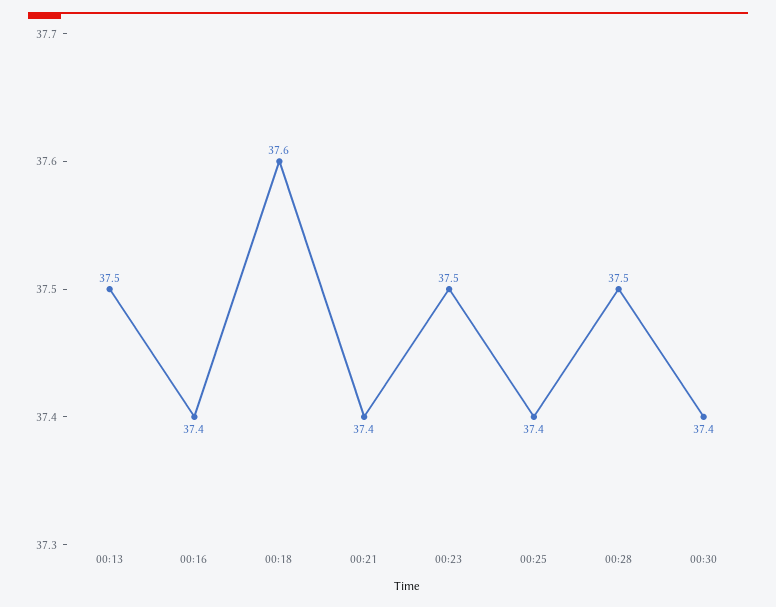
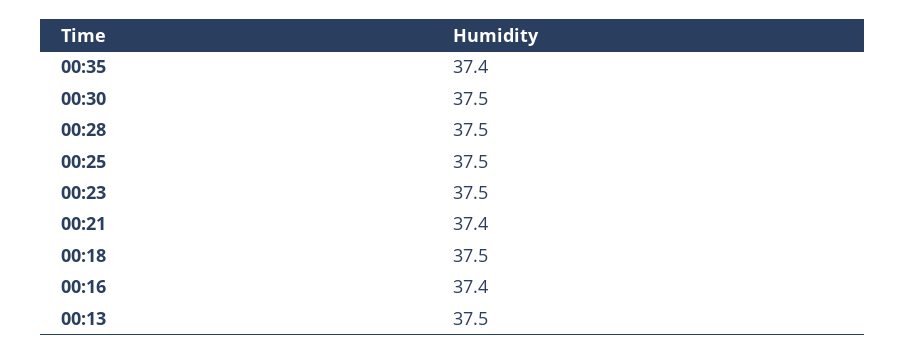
00:18: 37.6 -> 37.5
00:25: 37.4 -> 37.5
00:30: 37.4 -> 37.5
00:35: none -> 37.4

